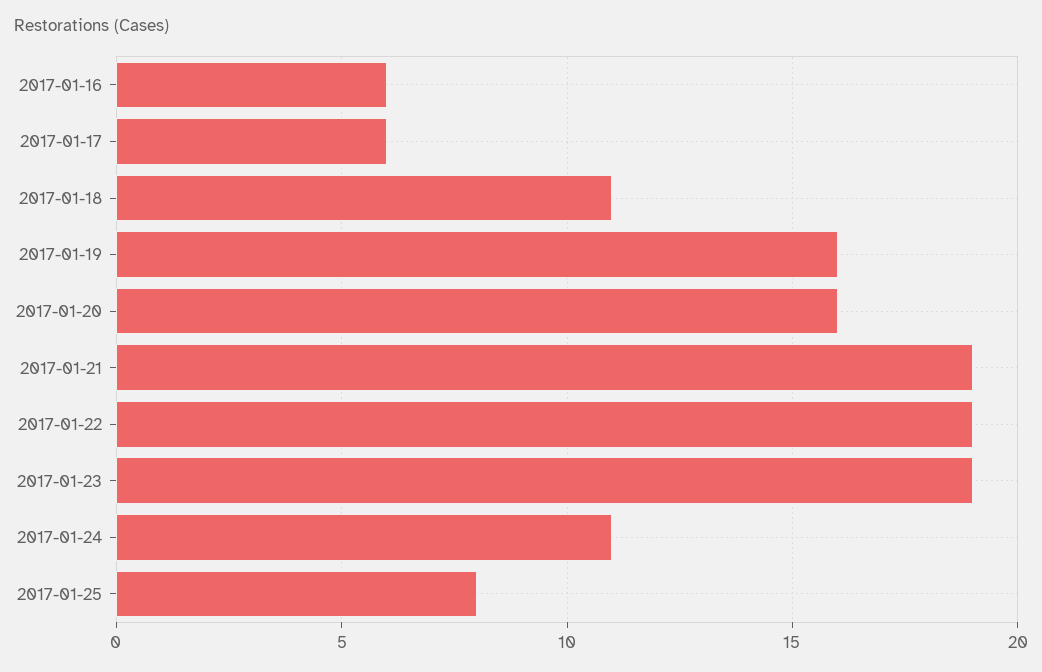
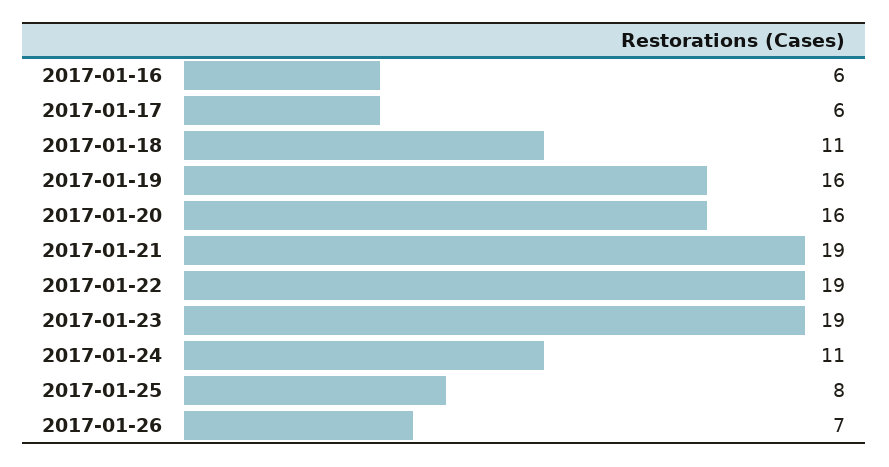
2017-01-26: none -> 7

